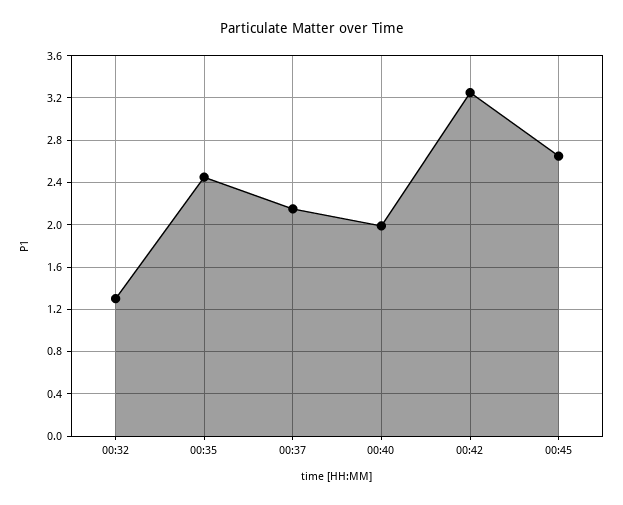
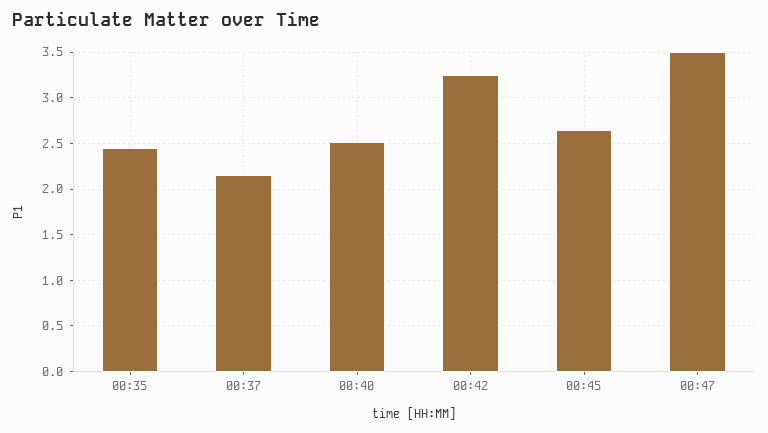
00:32: 1.3 -> none
00:40: 2 -> 2.5
00:47: none -> 3.5

